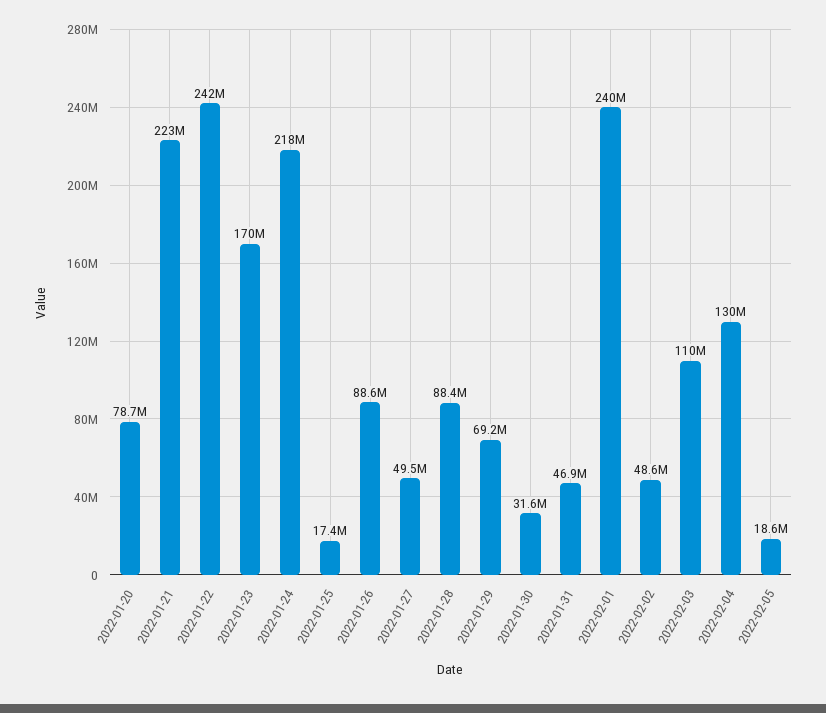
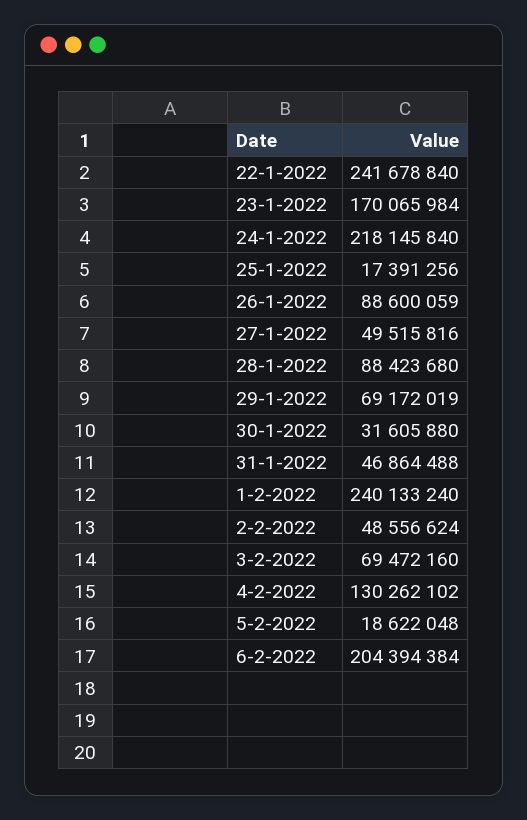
2022-01-20: 78700000 -> none
2022-01-21: 223000000 -> none
2022-02-03: 110000000 -> 69472160
6-2-2022: none -> 204394384

